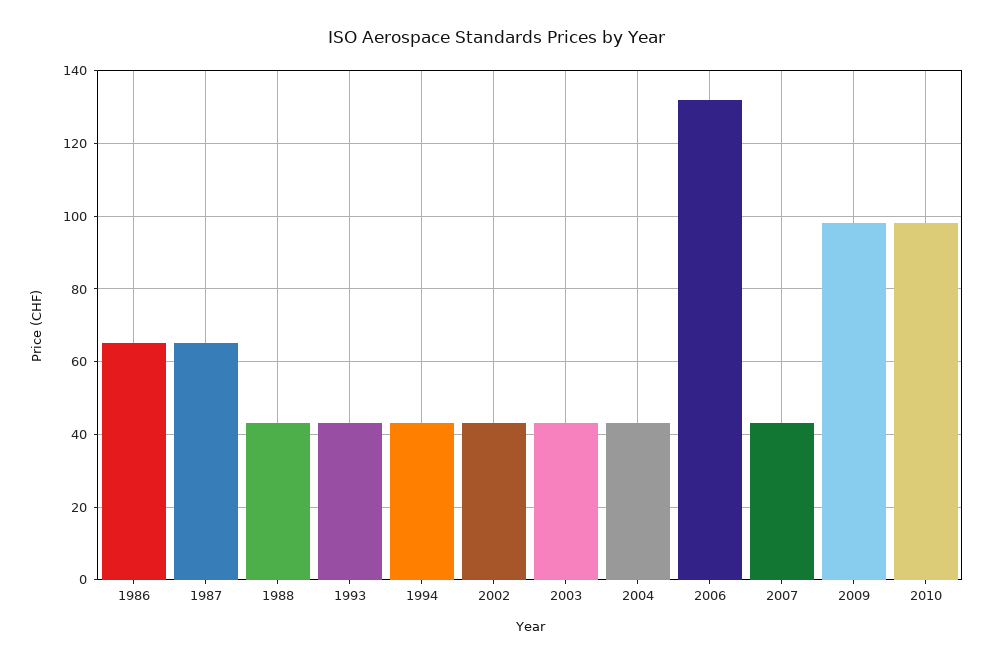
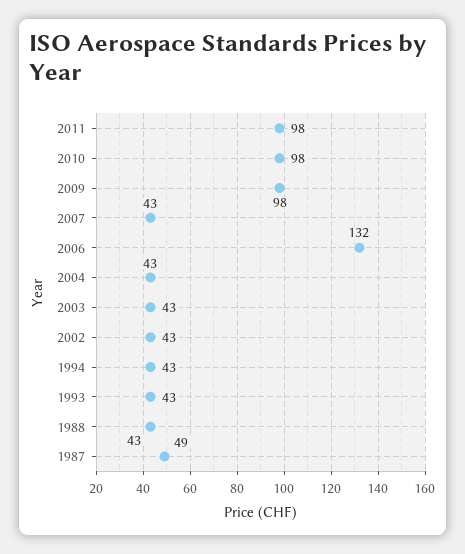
1986: 65 -> none
1987: 65 -> 49
2011: none -> 98

